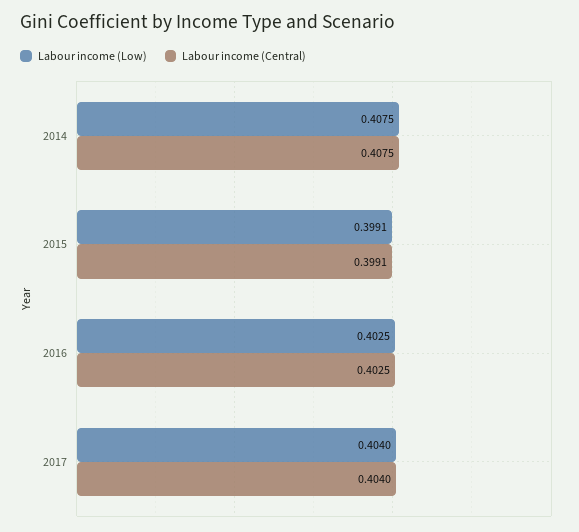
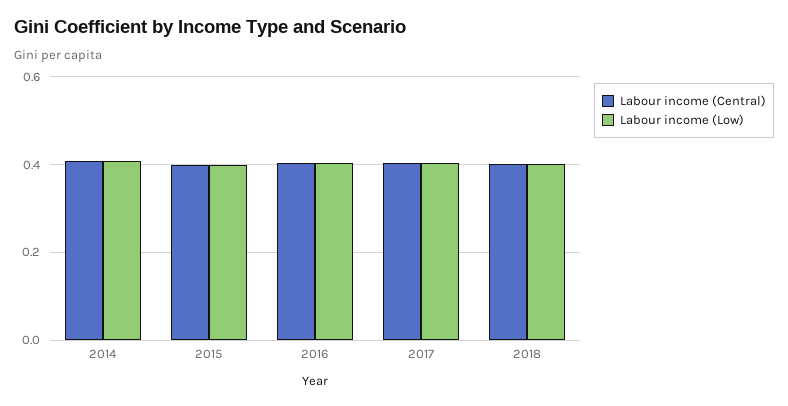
Labour income (Central), 2018: none -> 0.4
Labour income (Low), 2018: none -> 0.4

